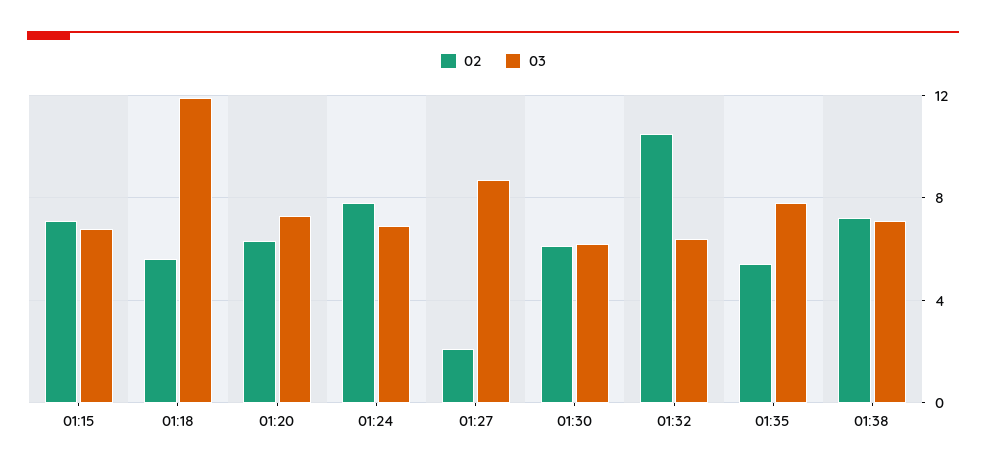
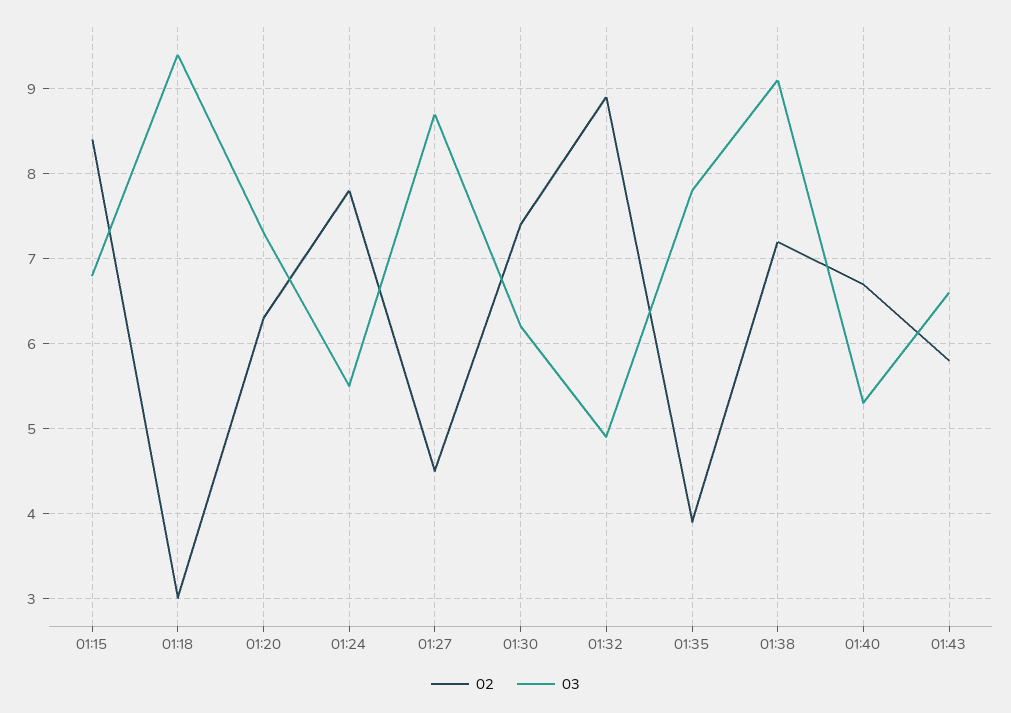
02, 01:15: 7 -> 8.4
02, 01:18: 5.5 -> 3
03, 01:18: 12 -> 9.4
03, 01:24: 7 -> 5.5
02, 01:27: 2 -> 4.5
02, 01:30: 6 -> 7.4
02, 01:32: 10.5 -> 8.9
03, 01:32: 6.5 -> 4.9
02, 01:35: 5.5 -> 3.9
03, 01:38: 7 -> 9.1
02, 01:40: none -> 6.7
03, 01:40: none -> 5.3
02, 01:43: none -> 5.8
03, 01:43: none -> 6.6

